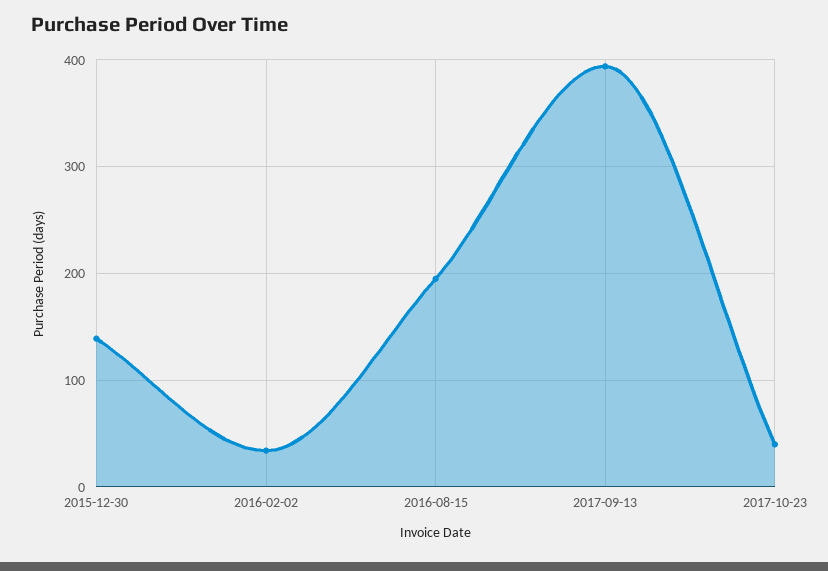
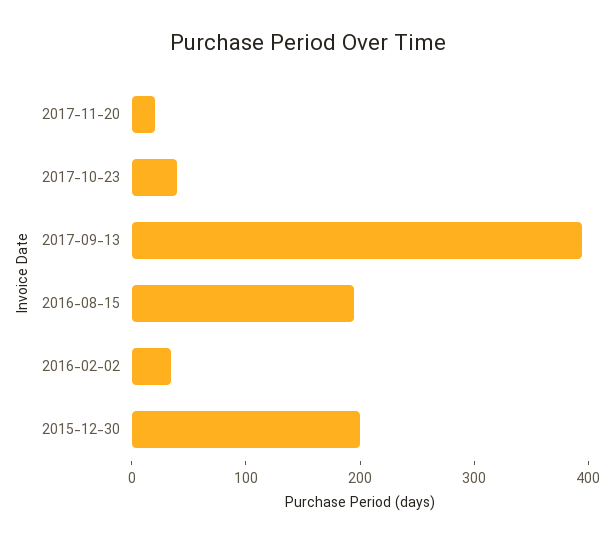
2015-12-30: 140 -> 200
2017-11-20: none -> 20

